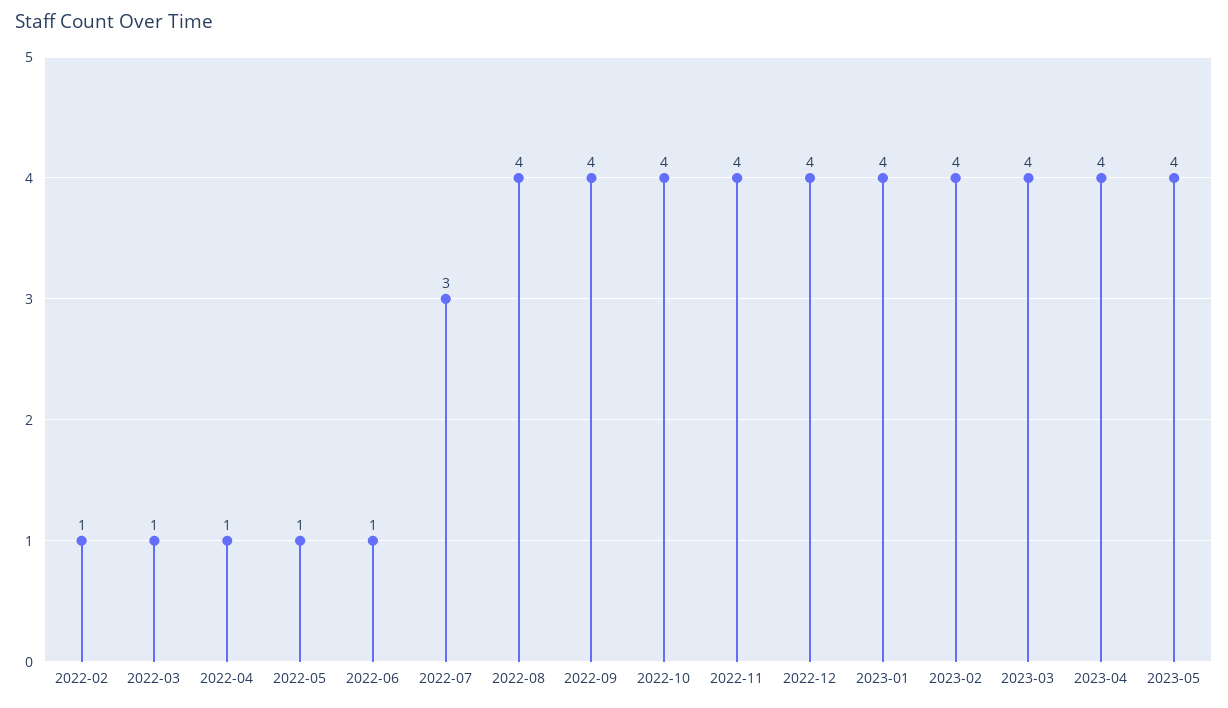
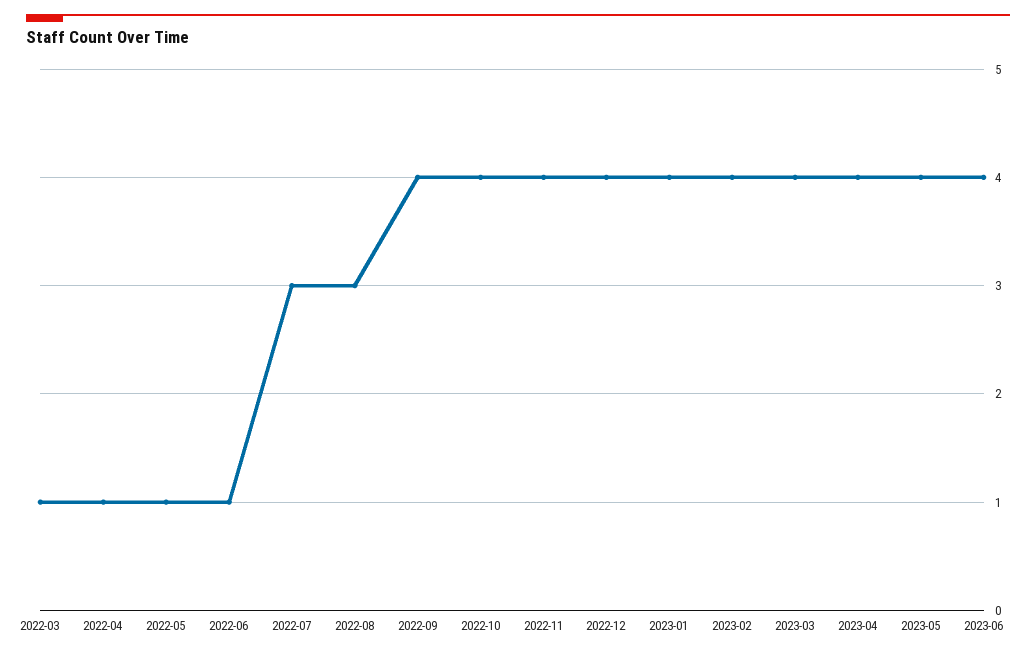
2022-02: 1 -> none
2022-08: 4 -> 3
2023-06: none -> 4

